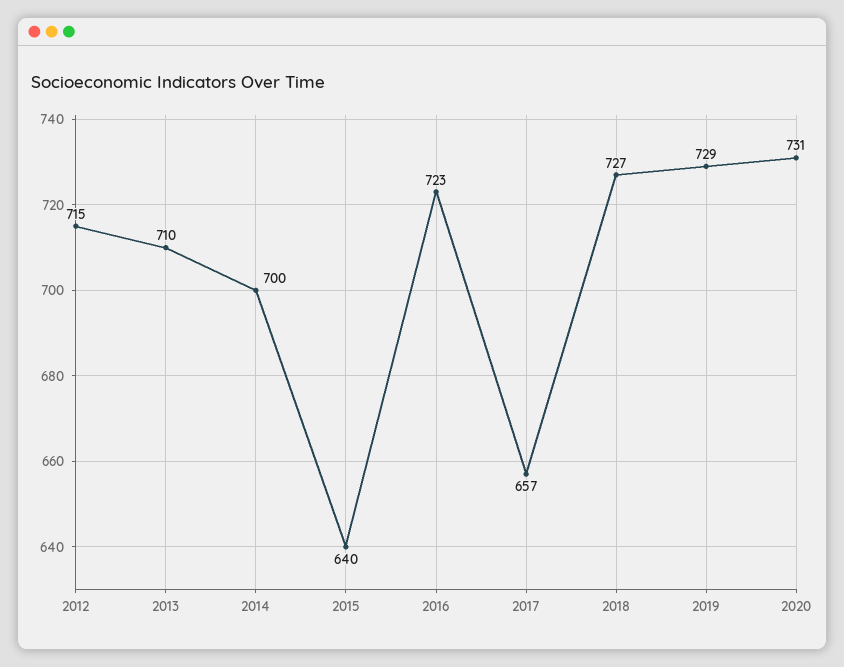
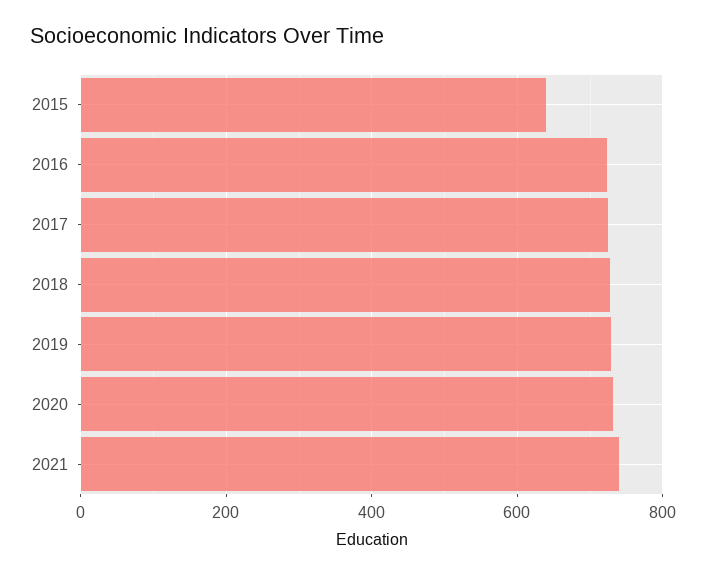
2012: 715 -> none
2013: 710 -> none
2014: 700 -> none
2017: 657 -> 720
2021: none -> 740

